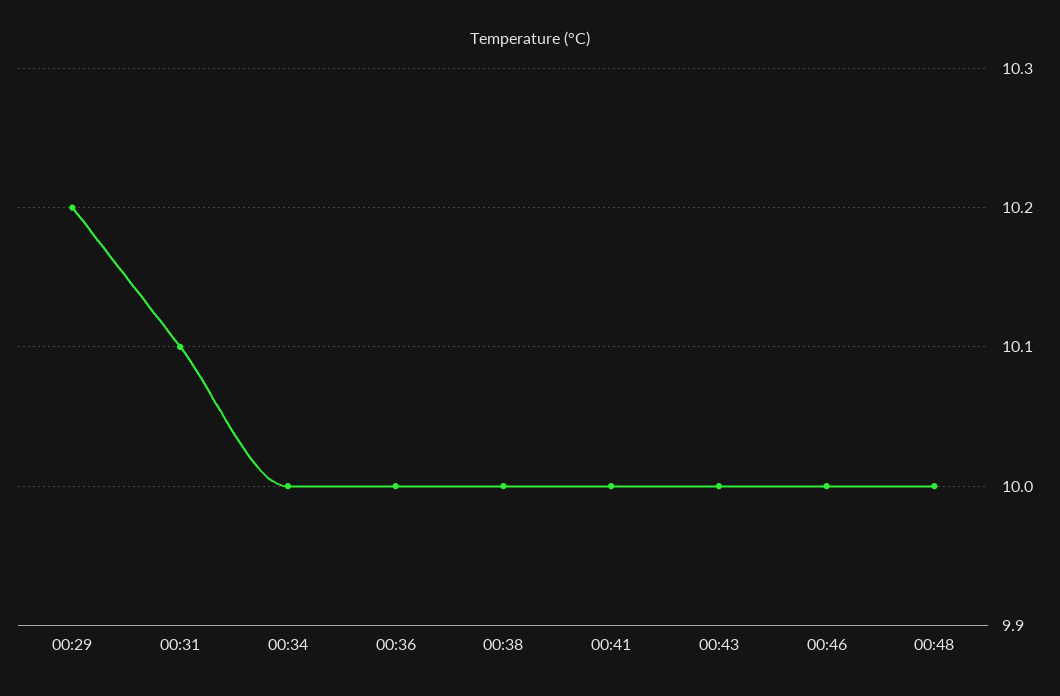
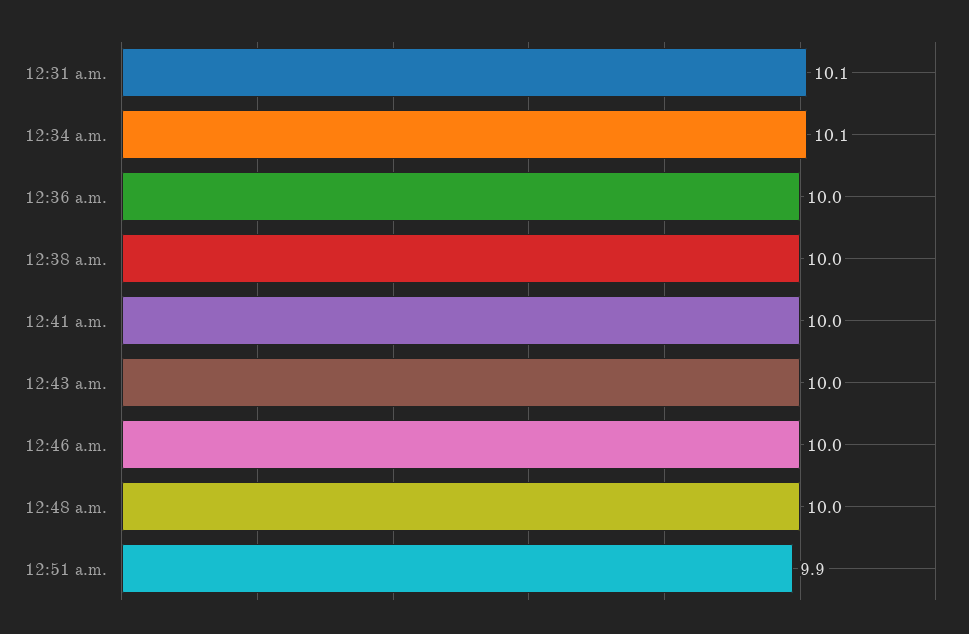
00:29: 10.2 -> none
00:34: 10 -> 10.1
12:51 a.m.: none -> 9.9

